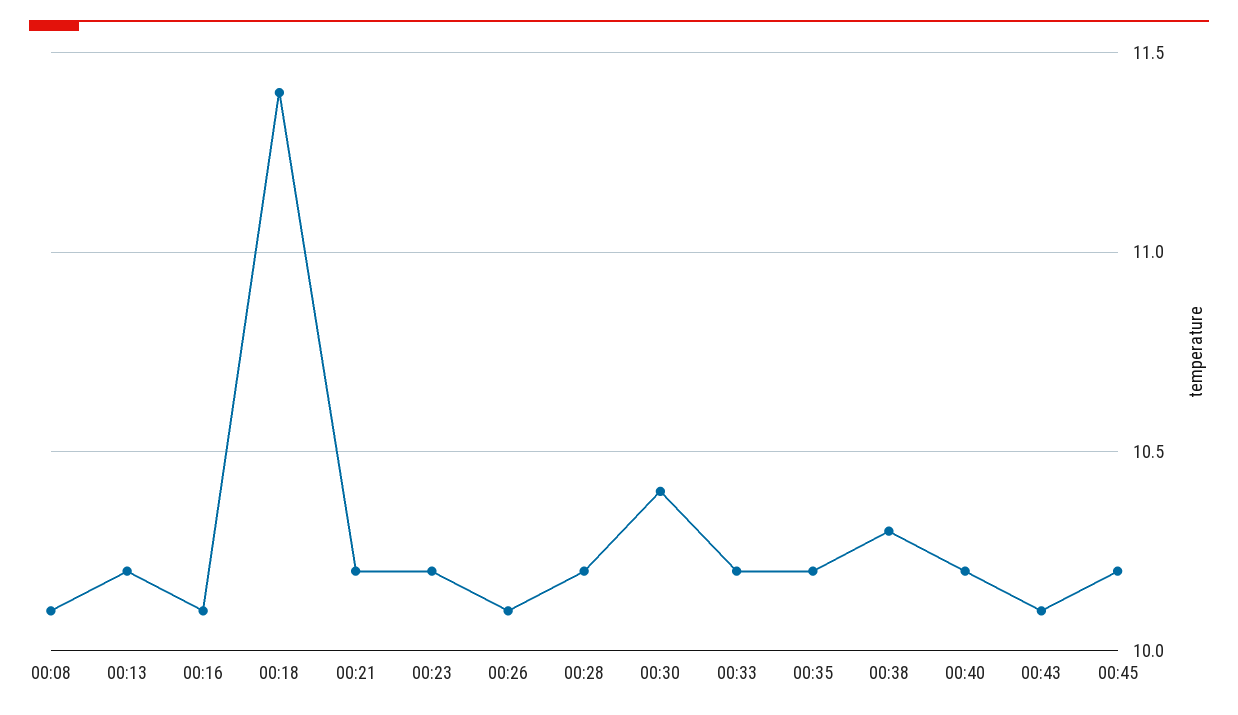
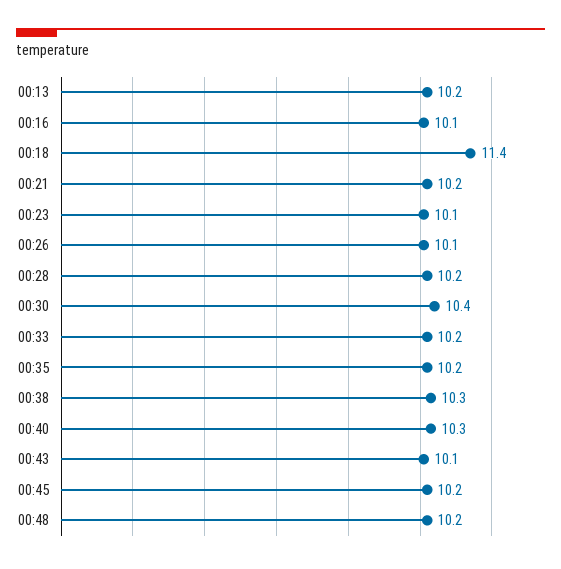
00:08: 10.1 -> none
00:23: 10.2 -> 10.1
00:40: 10.2 -> 10.3
00:48: none -> 10.2

